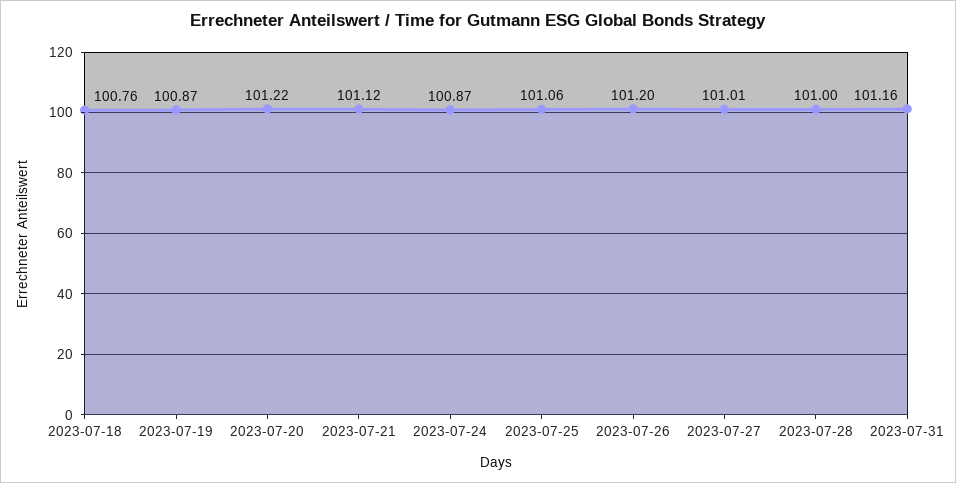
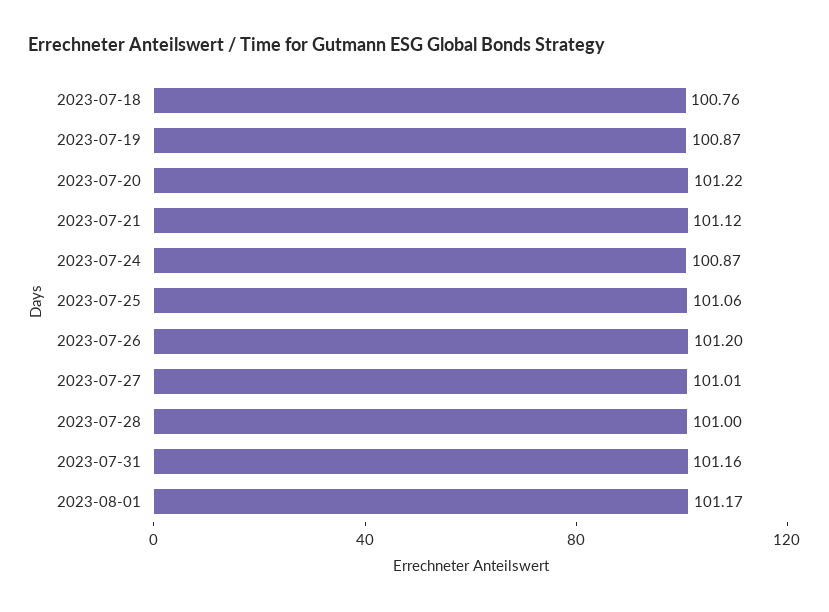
2023-08-01: none -> 101.17

